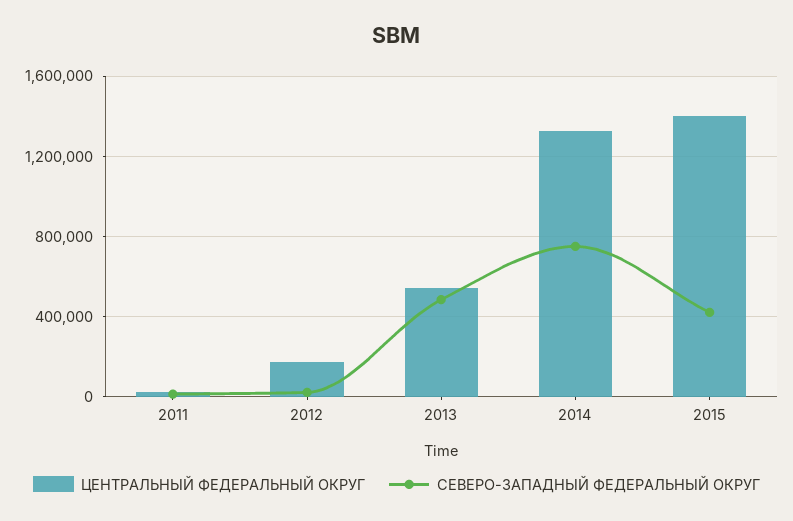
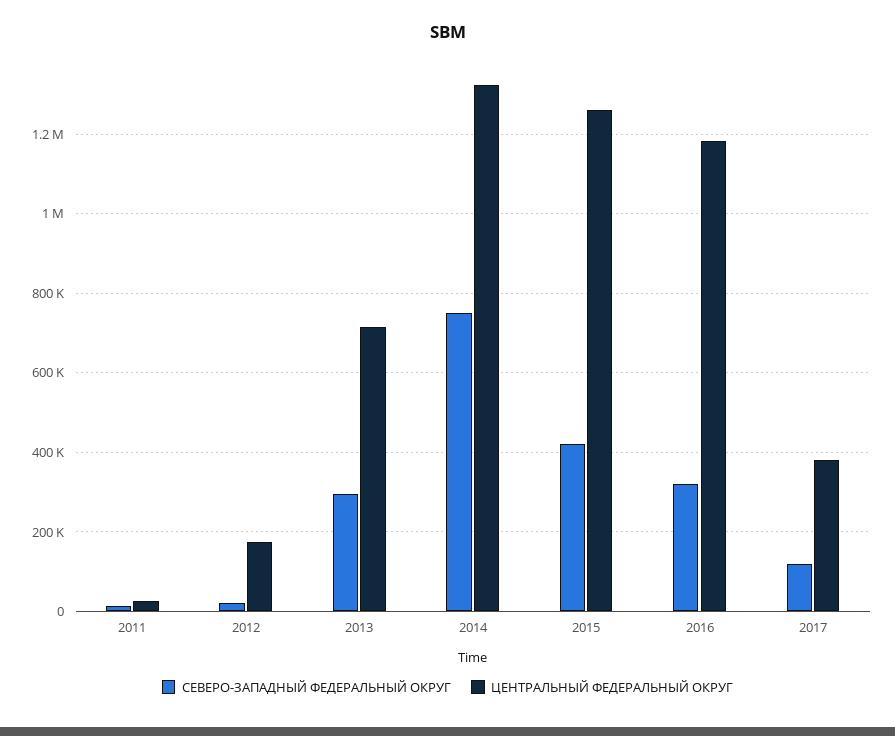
ЦЕНТРАЛЬНЫЙ ФЕДЕРАЛЬНЫЙ ОКРУГ, 2013: 550000 -> 720000
СЕВЕРО-ЗАПАДНЫЙ ФЕДЕРАЛЬНЫЙ ОКРУГ, 2013: 500000 -> 300000
ЦЕНТРАЛЬНЫЙ ФЕДЕРАЛЬНЫЙ ОКРУГ, 2015: 1400000 -> 1260000
СЕВЕРО-ЗАПАДНЫЙ ФЕДЕРАЛЬНЫЙ ОКРУГ, 2016: none -> 320000
ЦЕНТРАЛЬНЫЙ ФЕДЕРАЛЬНЫЙ ОКРУГ, 2016: none -> 1180000
СЕВЕРО-ЗАПАДНЫЙ ФЕДЕРАЛЬНЫЙ ОКРУГ, 2017: none -> 120000
ЦЕНТРАЛЬНЫЙ ФЕДЕРАЛЬНЫЙ ОКРУГ, 2017: none -> 380000

